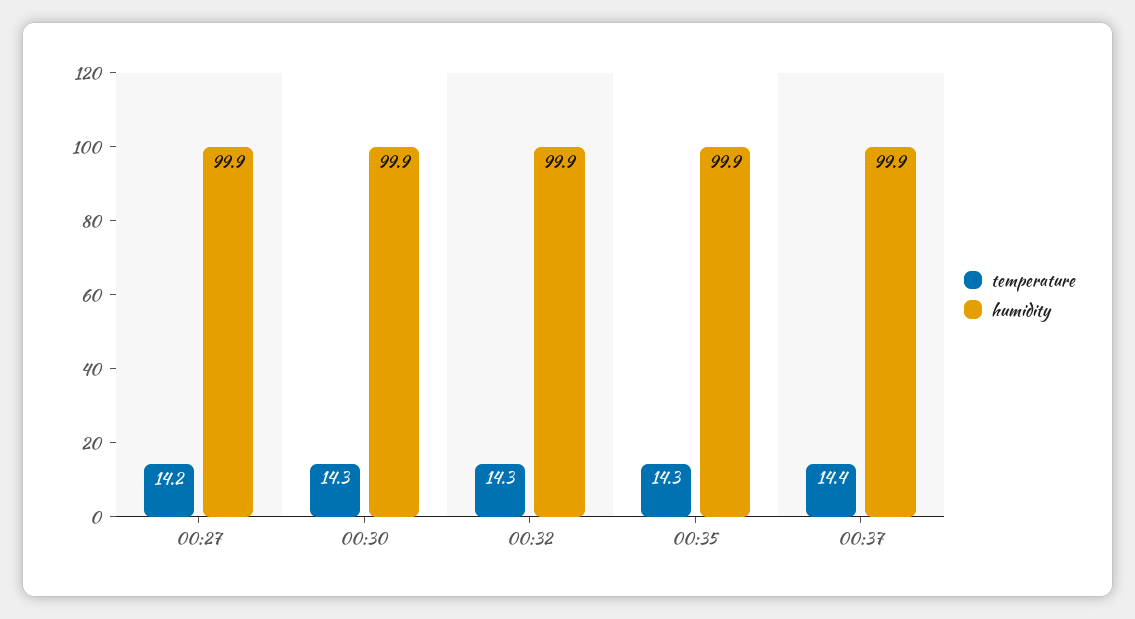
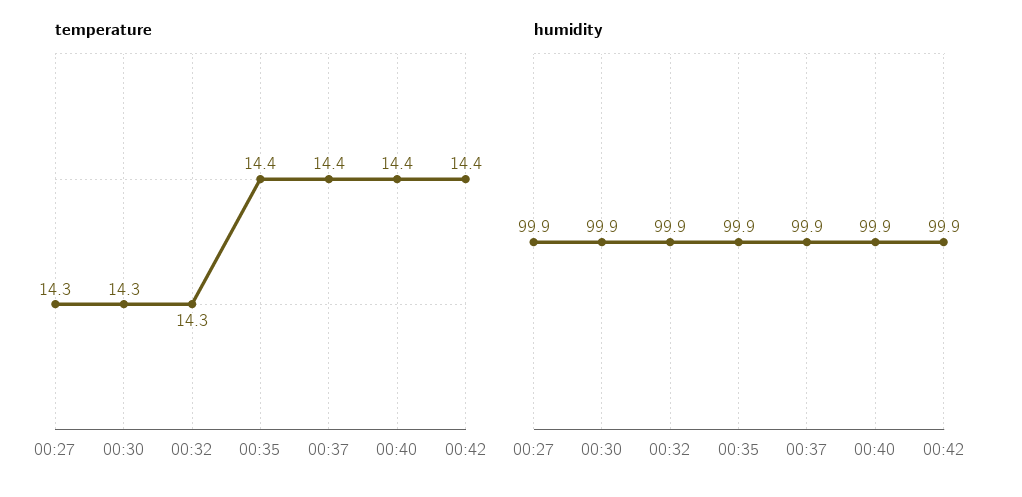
temperature, 00:27: 14.2 -> 14.3
temperature, 00:35: 14.3 -> 14.4
temperature, 00:40: none -> 14.4
temperature, 00:42: none -> 14.4
humidity, 00:40: none -> 99.9
humidity, 00:42: none -> 99.9

